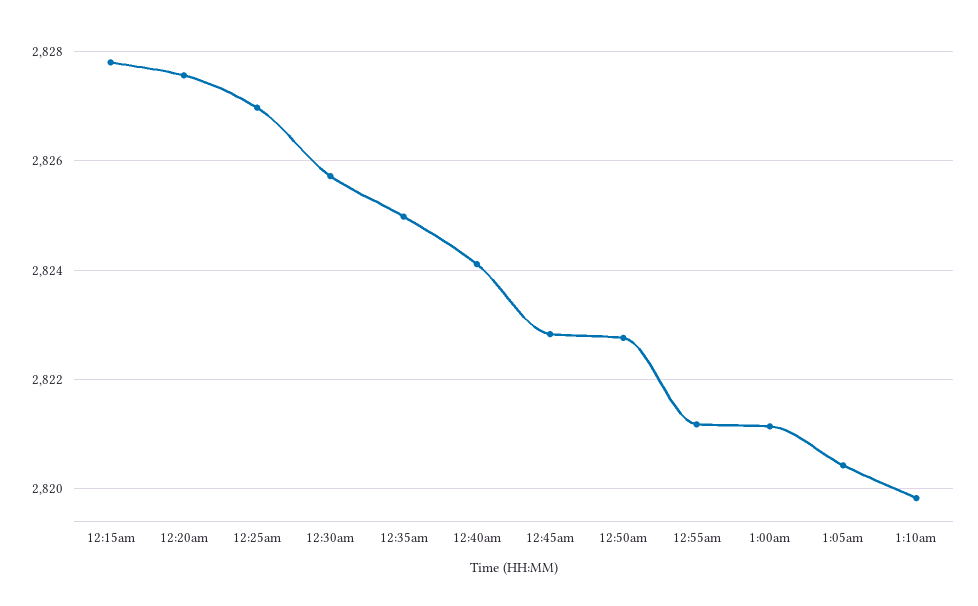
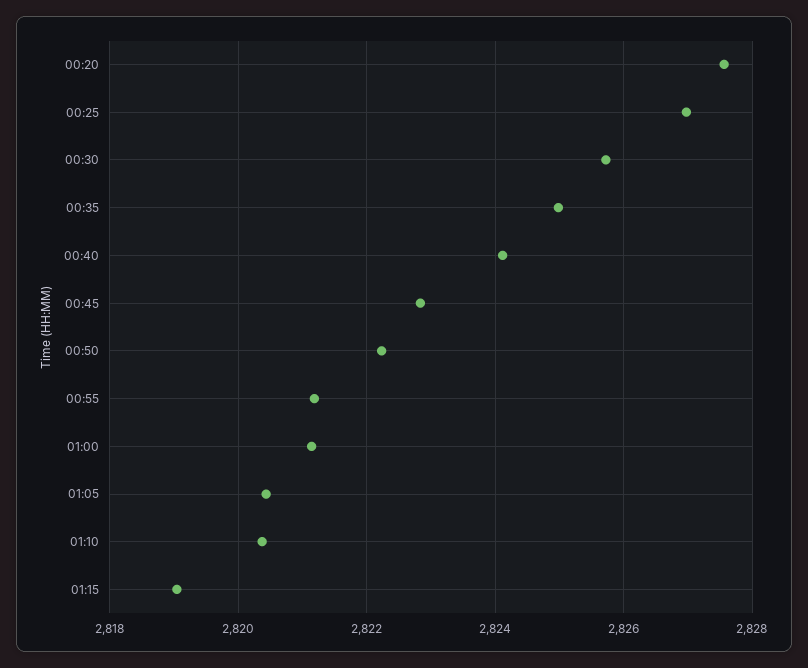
12:15am: 2827.8 -> none
12:50am: 2822.8 -> 2822.2
1:10am: 2819.8 -> 2820.4
01:15: none -> 2819

